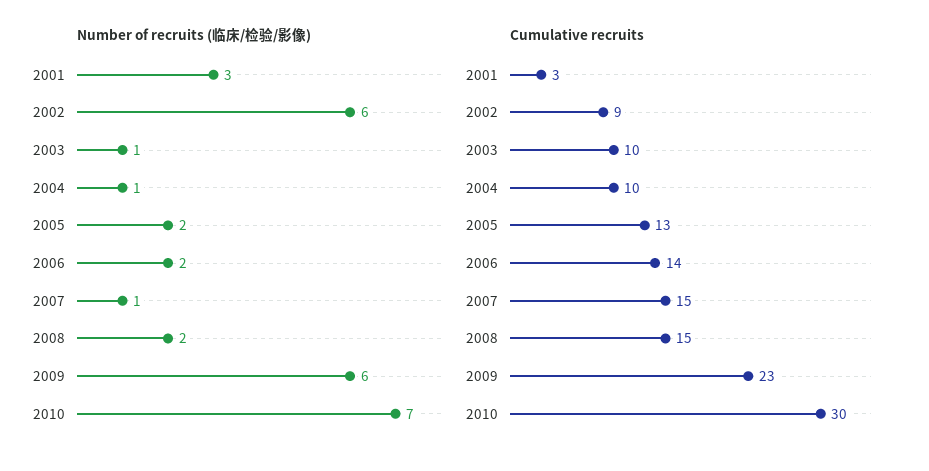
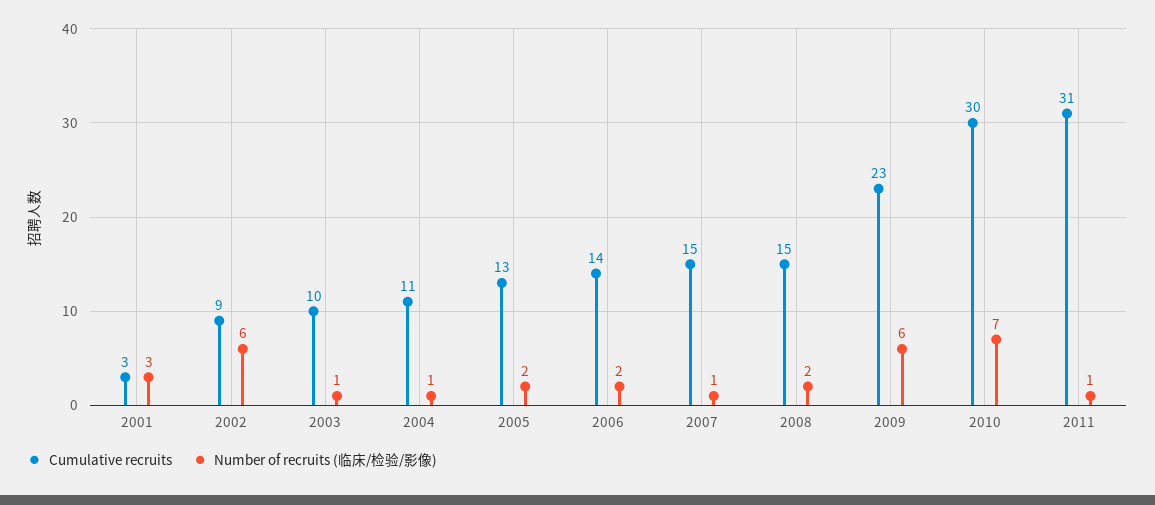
Cumulative recruits, 2004: 10 -> 11
Cumulative recruits, 2011: none -> 31
Number of recruits (临床/检验/影像), 2011: none -> 1

